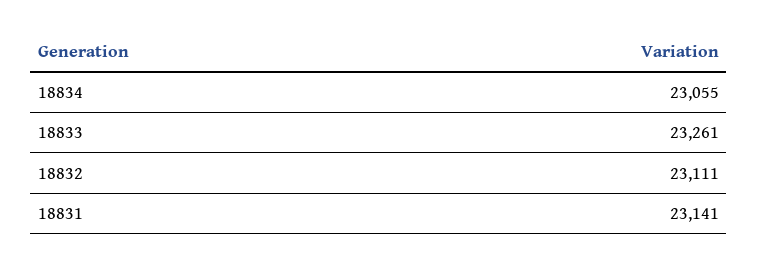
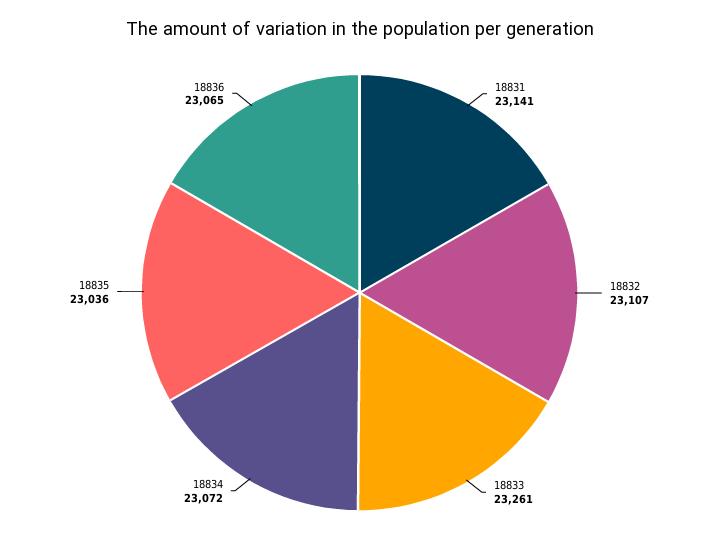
18834: 23055 -> 23072
18832: 23111 -> 23107
18835: none -> 23036
18836: none -> 23065

